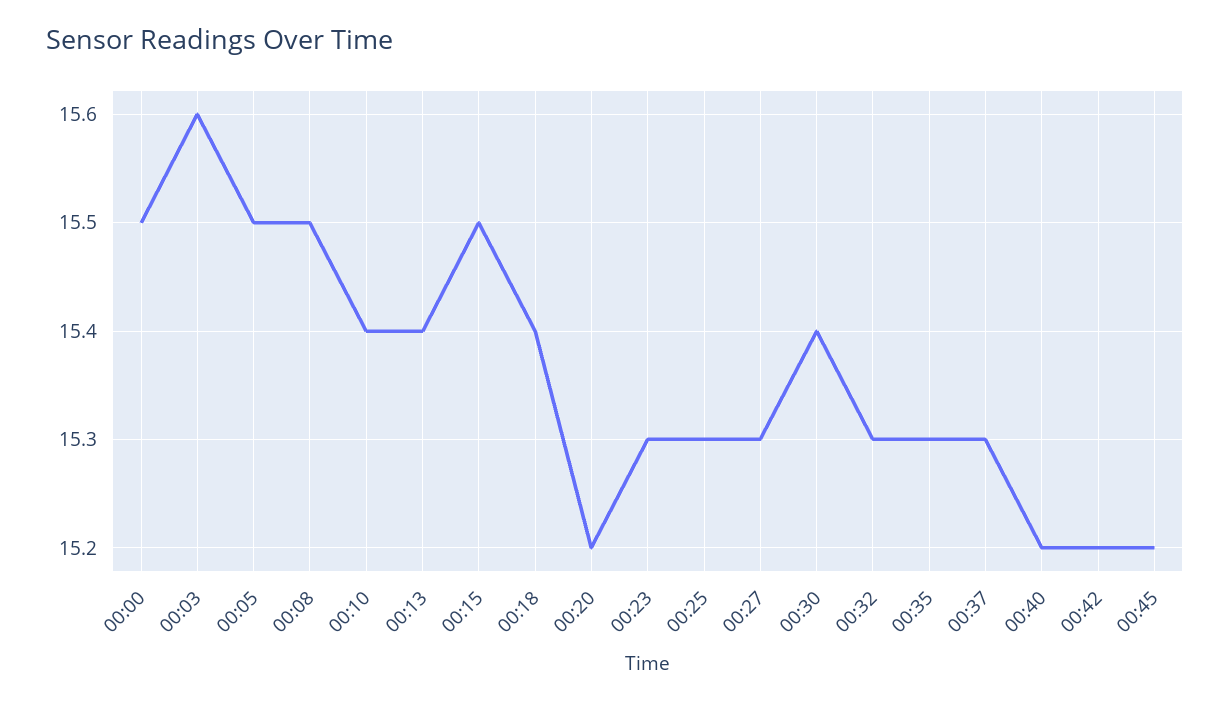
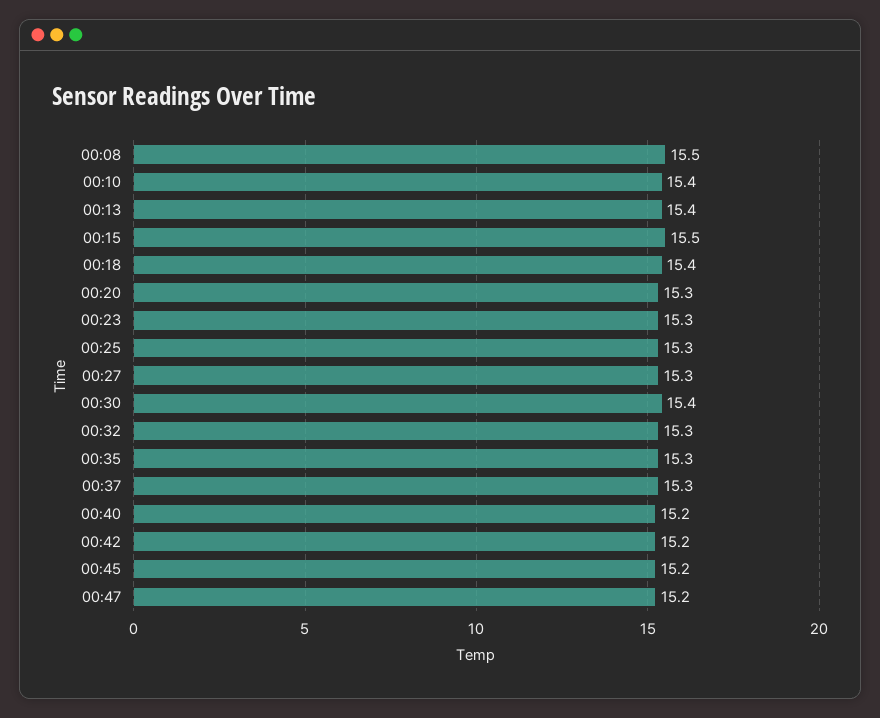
00:00: 15.5 -> none
00:03: 15.6 -> none
00:05: 15.5 -> none
00:20: 15.2 -> 15.3
00:47: none -> 15.2

